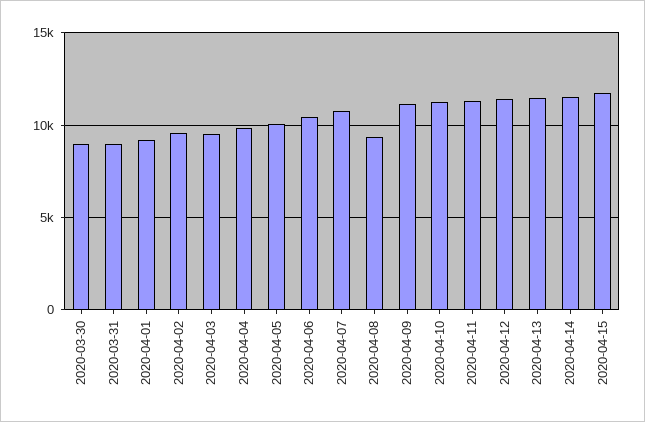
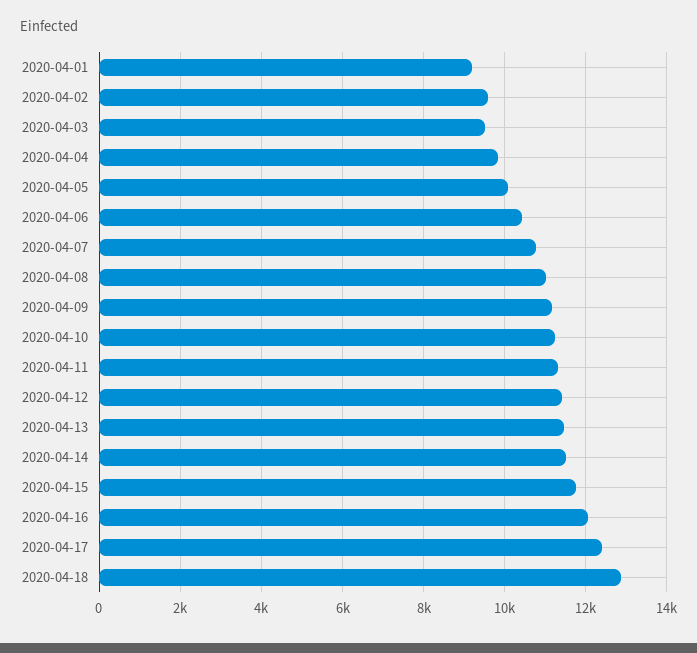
2020-03-30: 9000 -> none
2020-03-31: 9000 -> none
2020-04-08: 9500 -> 11000
2020-04-16: none -> 12000
2020-04-17: none -> 12400
2020-04-18: none -> 12800

